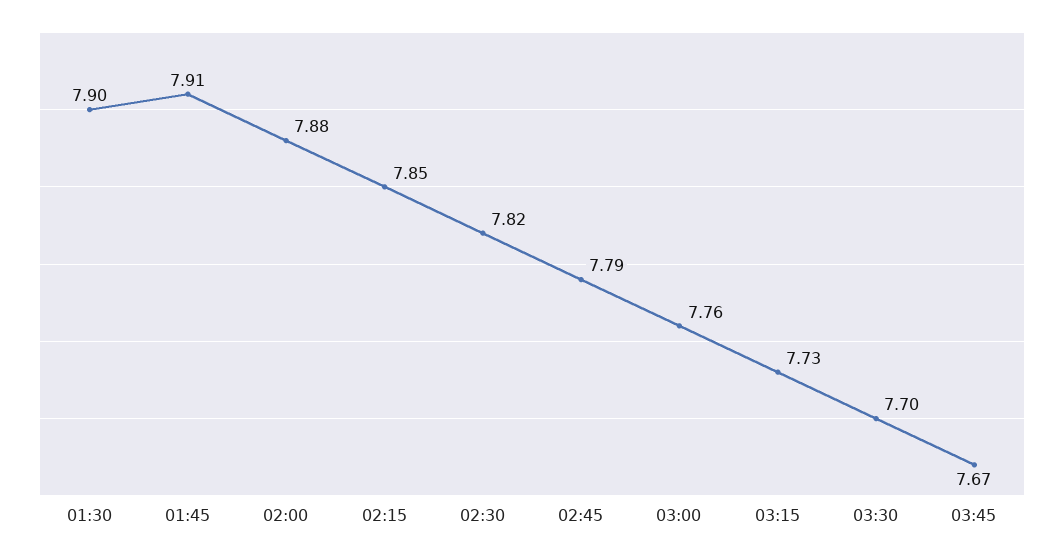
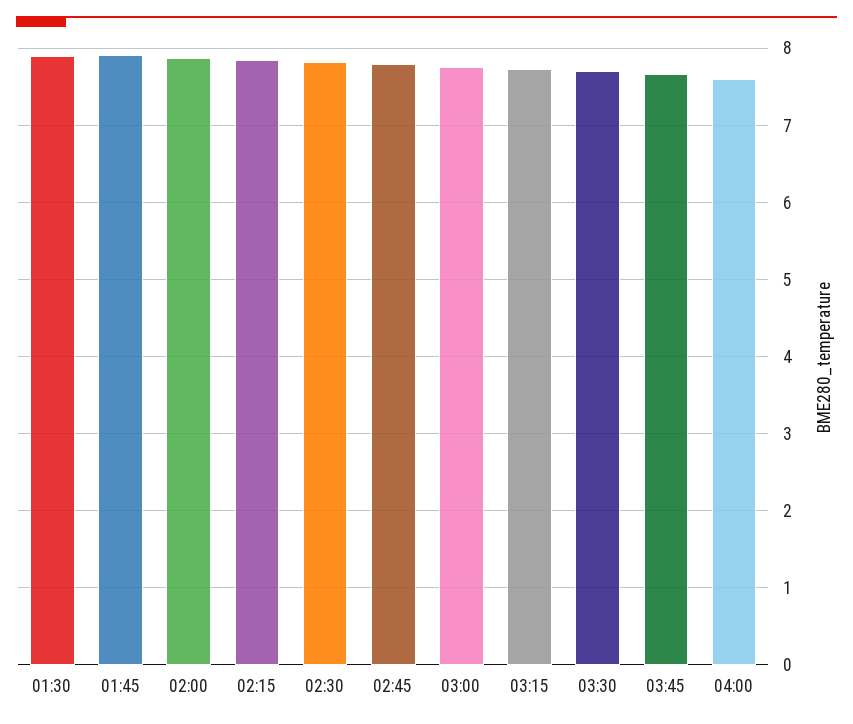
04:00: none -> 7.6

